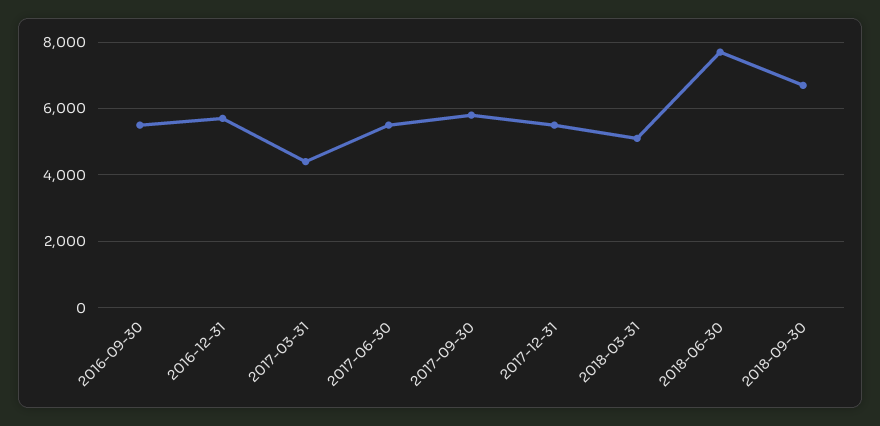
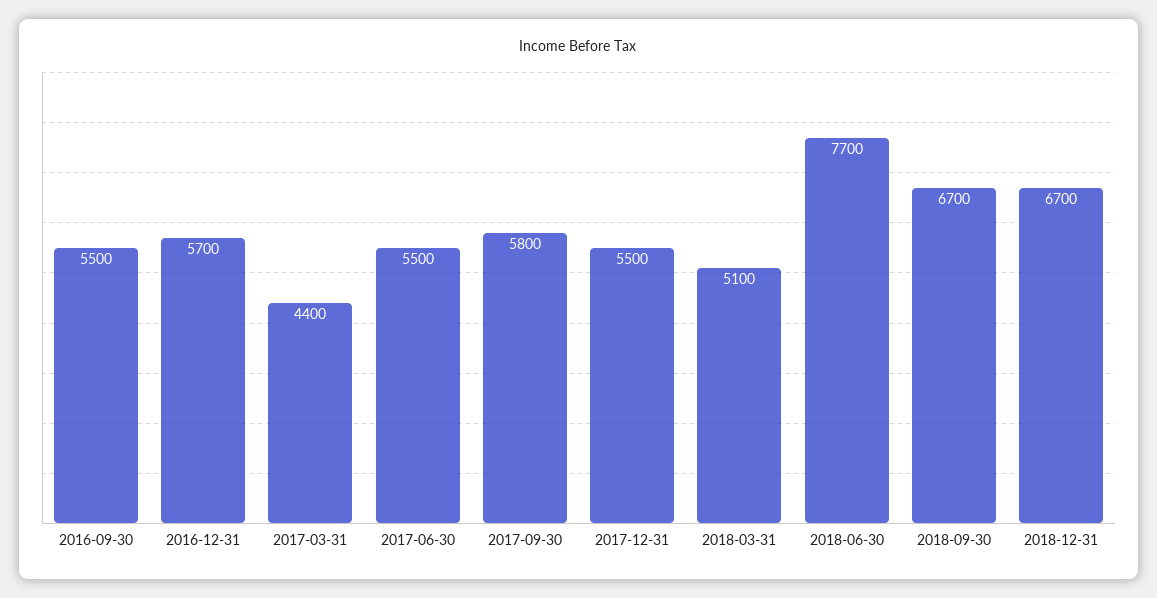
2018-12-31: none -> 6700

